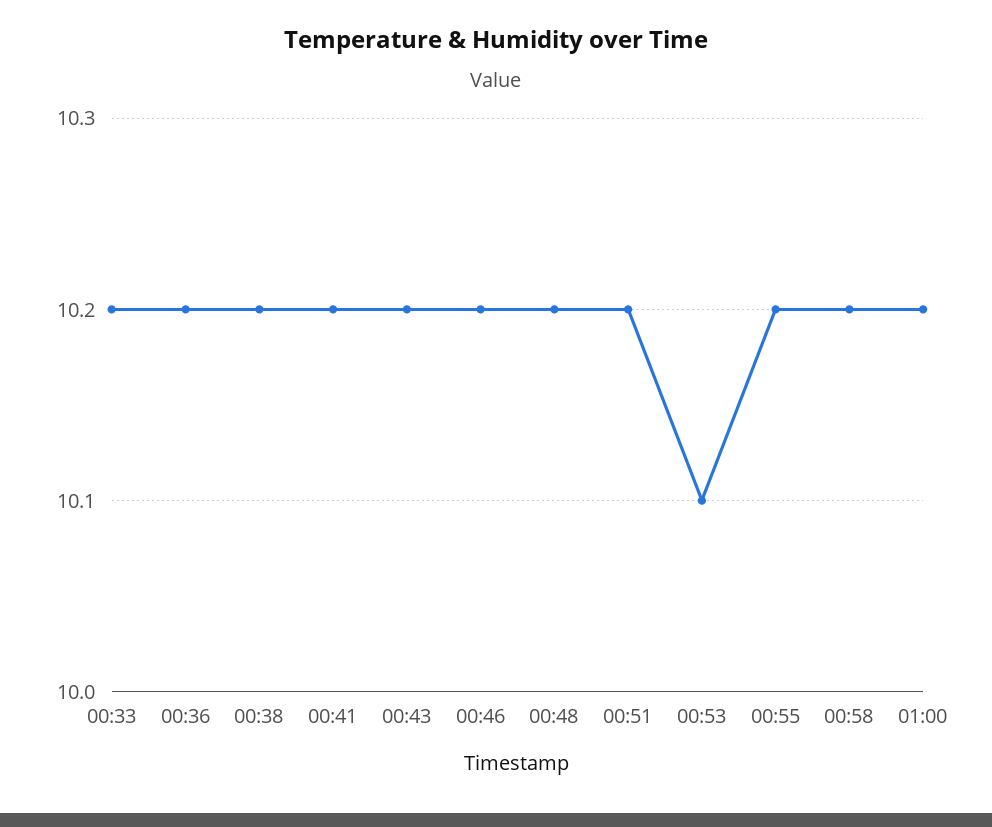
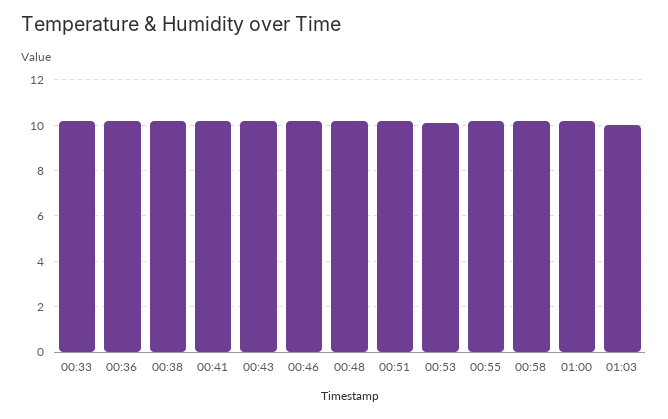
01:03: none -> 10

